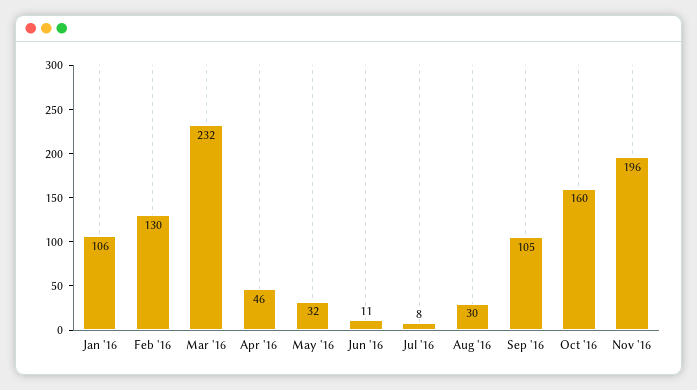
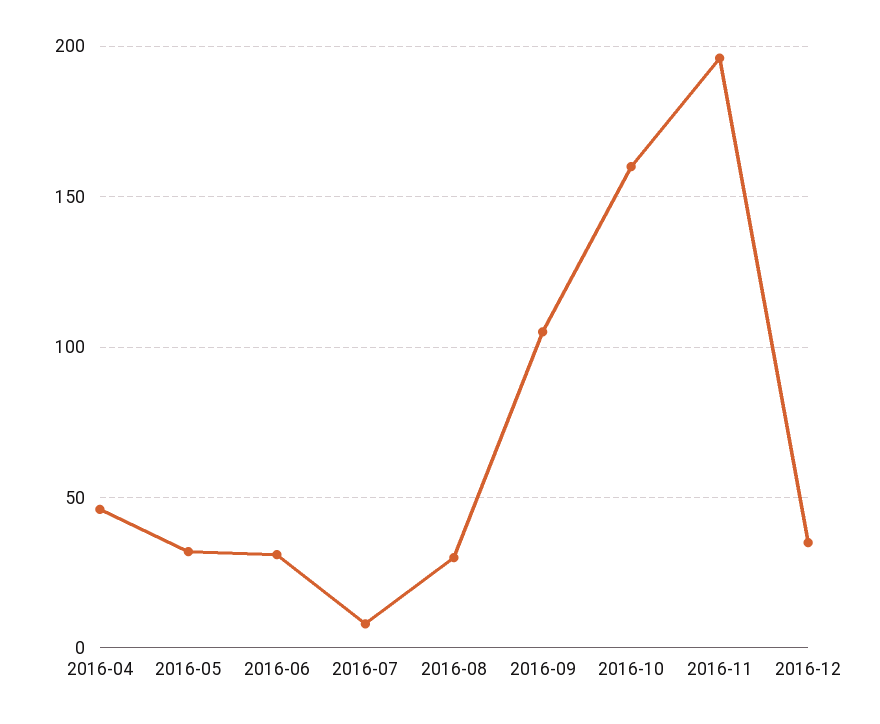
Jan '16: 106 -> none
Feb '16: 130 -> none
Mar '16: 232 -> none
Jun '16: 11 -> 30
2016-12: none -> 35

